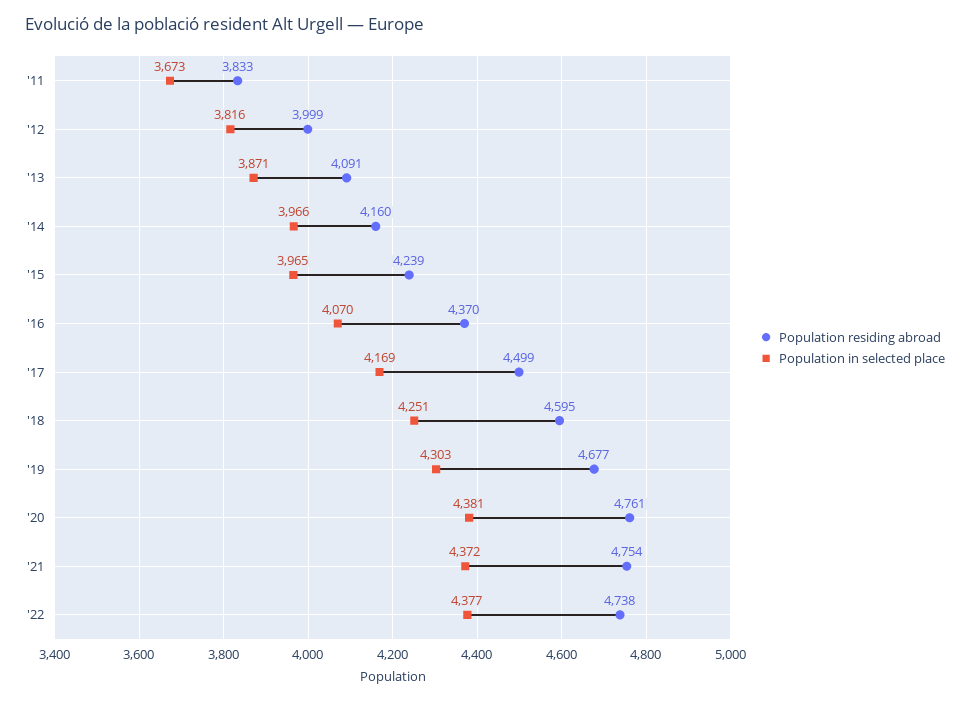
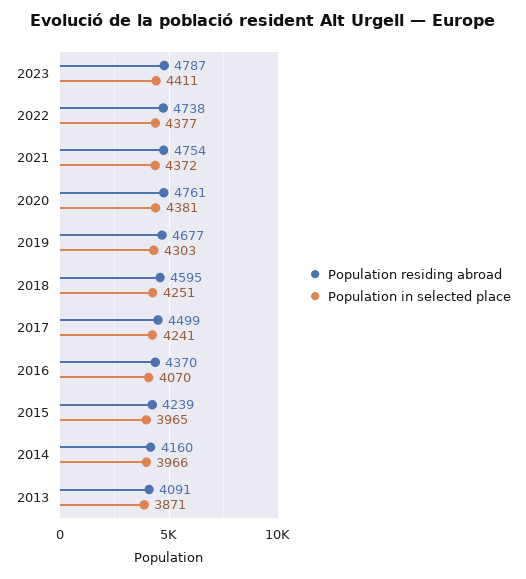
Population residing abroad, '11: 3833 -> none
Population in selected place, '11: 3673 -> none
Population residing abroad, '12: 3999 -> none
Population in selected place, '12: 3816 -> none
Population in selected place, '17: 4169 -> 4241
Population residing abroad, 2023: none -> 4787
Population in selected place, 2023: none -> 4411

